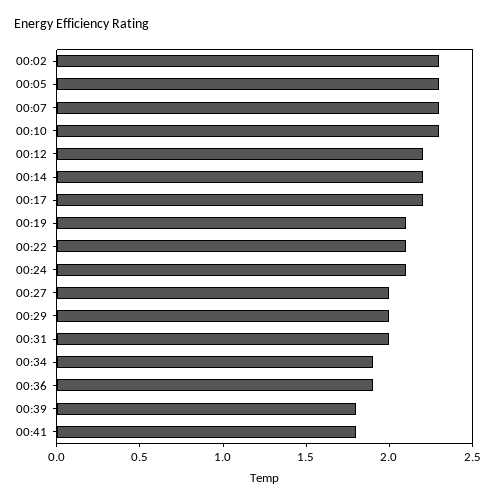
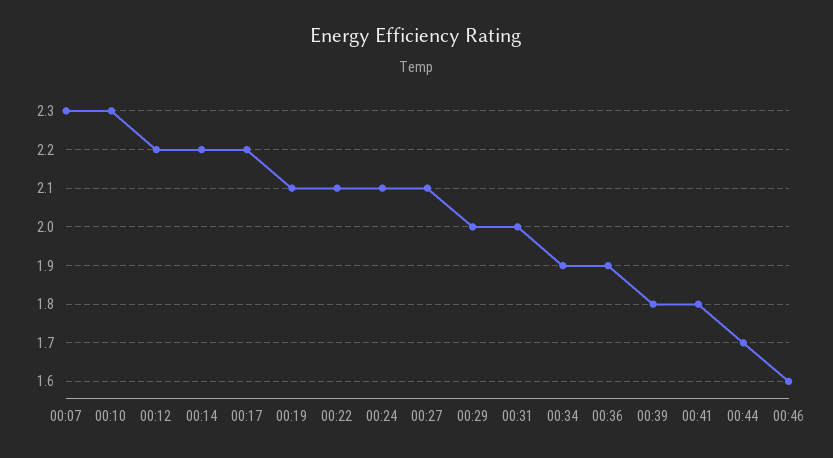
00:02: 2.3 -> none
00:05: 2.3 -> none
00:27: 2 -> 2.1
00:44: none -> 1.7
00:46: none -> 1.6

